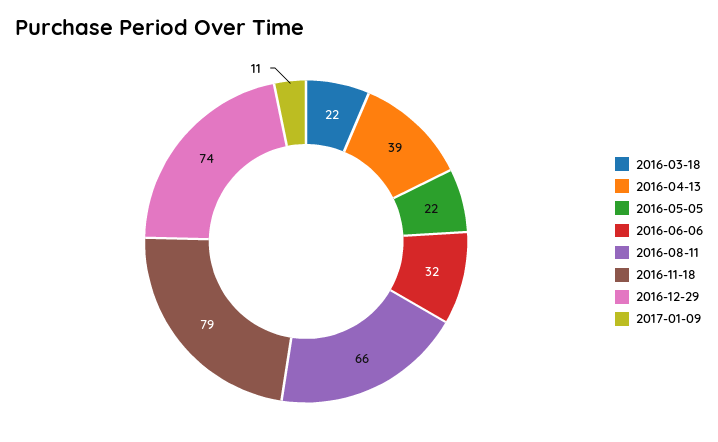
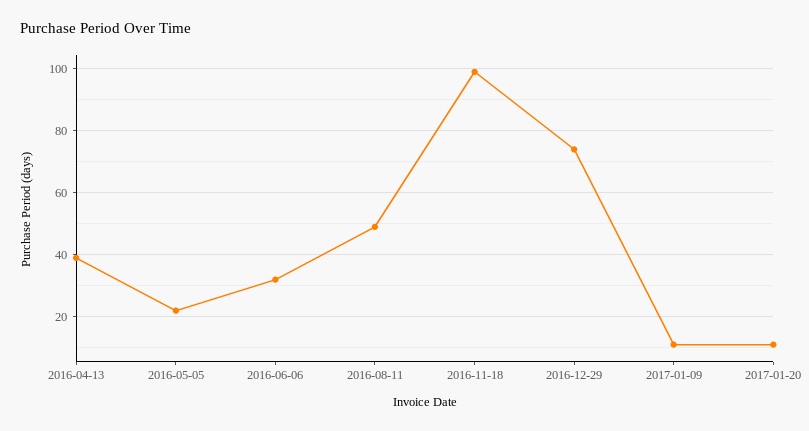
2016-03-18: 22 -> none
2016-08-11: 66 -> 50
2016-11-18: 79 -> 100
2017-01-20: none -> 10

